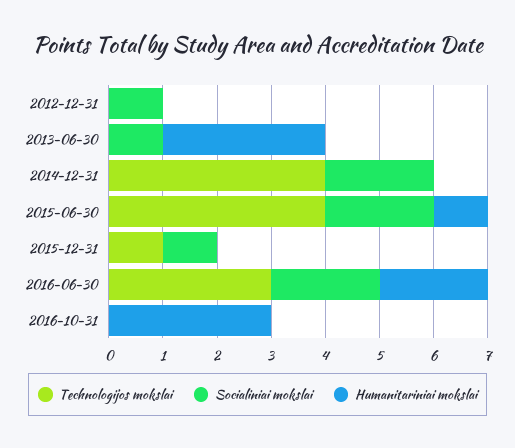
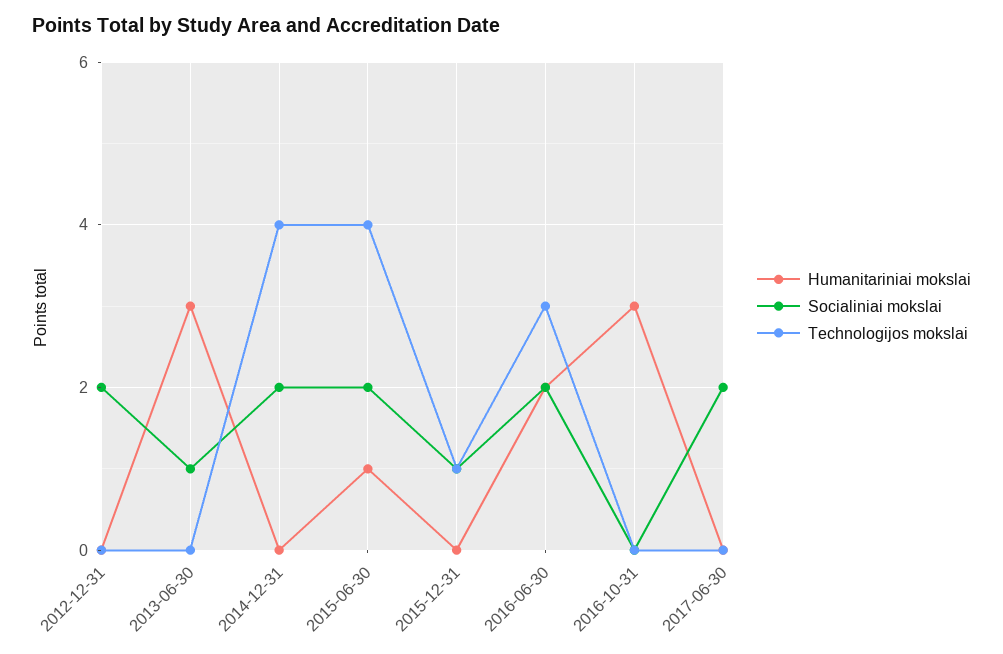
Socialiniai mokslai, 2012-12-31: 1 -> 2
Humanitariniai mokslai, 2017-06-30: none -> 0
Socialiniai mokslai, 2017-06-30: none -> 2
Technologijos mokslai, 2017-06-30: none -> 0

